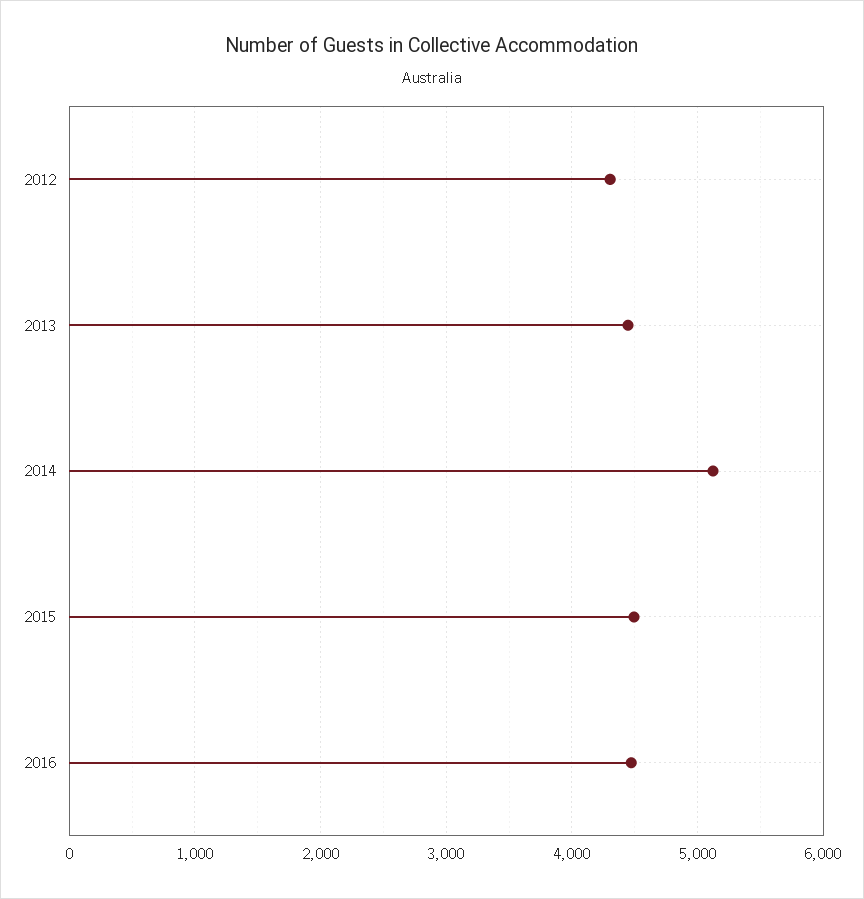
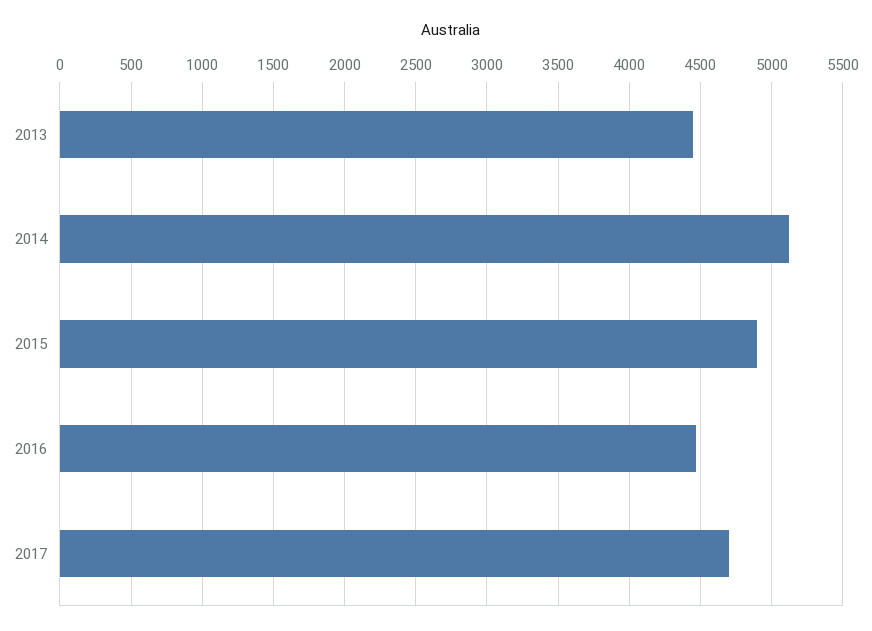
2012: 4300 -> none
2015: 4500 -> 4900
2017: none -> 4700

